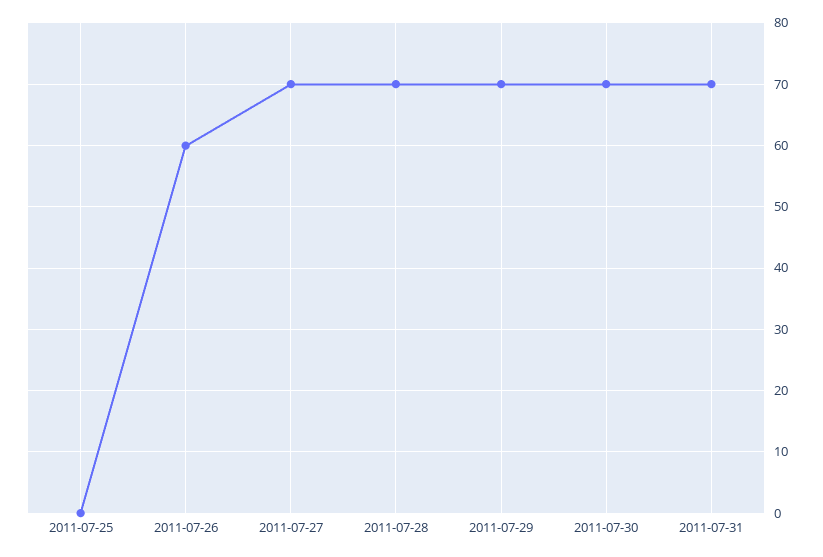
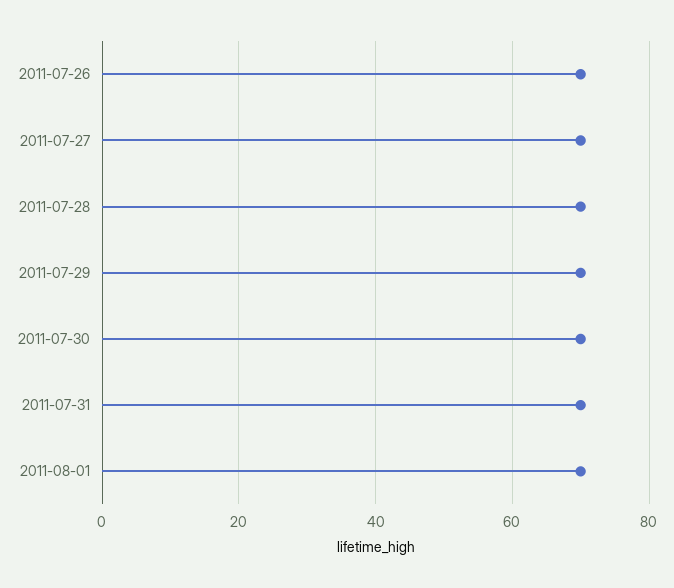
2011-07-25: 0 -> none
2011-07-26: 60 -> 70
2011-08-01: none -> 70

